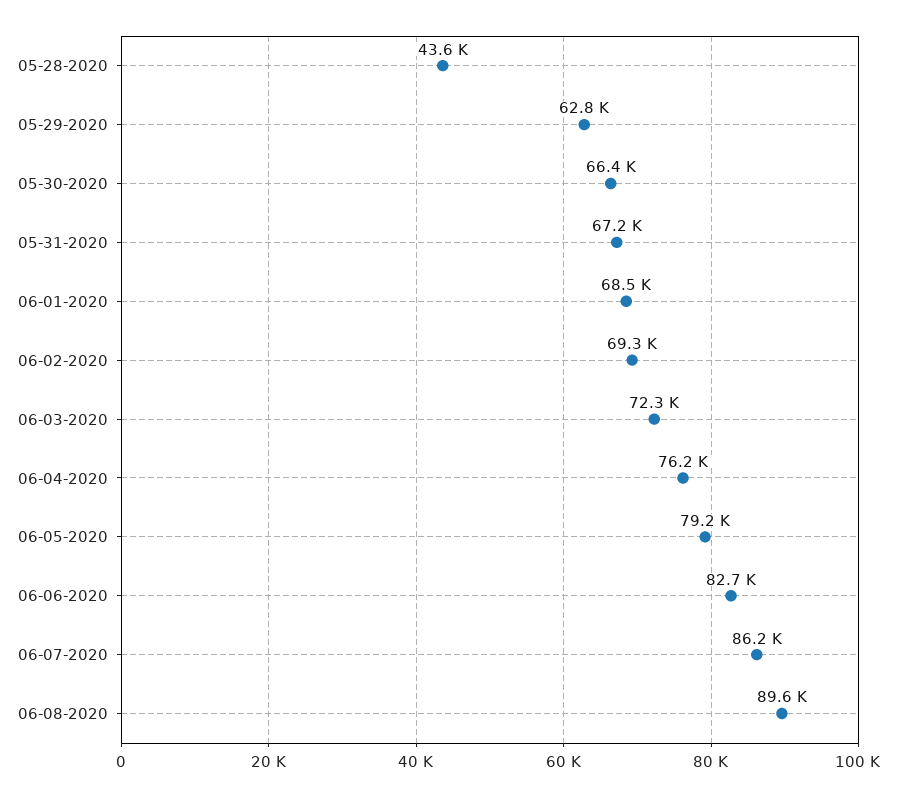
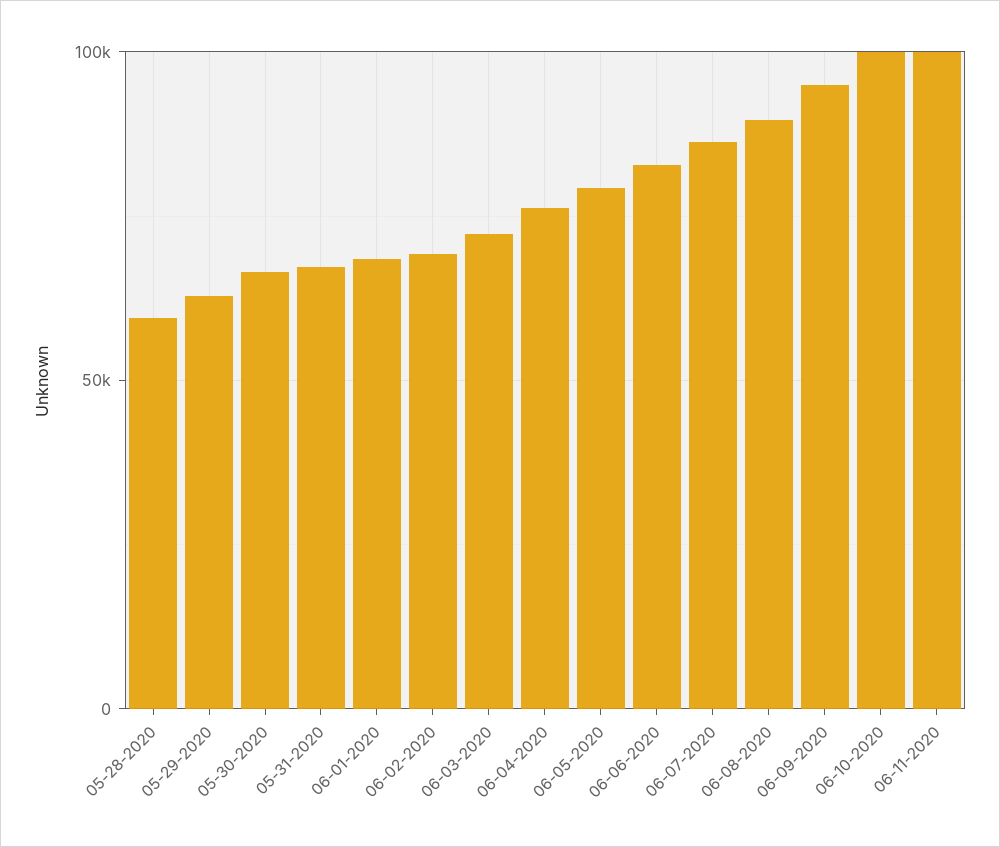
05-28-2020: 43600 -> 60000
06-09-2020: none -> 95000
06-10-2020: none -> 100000
06-11-2020: none -> 100000

